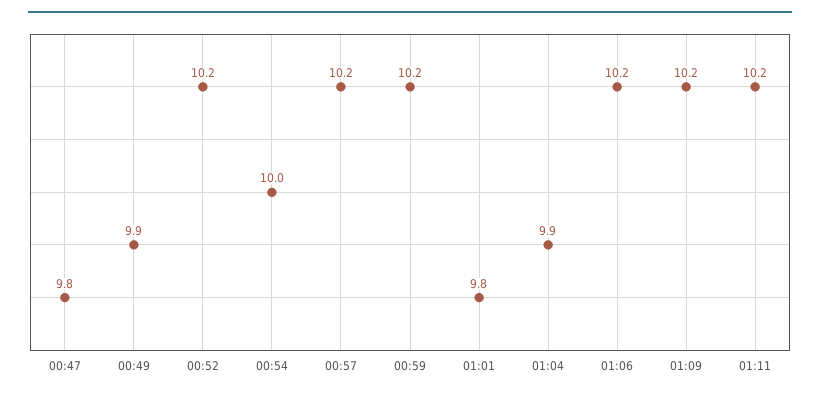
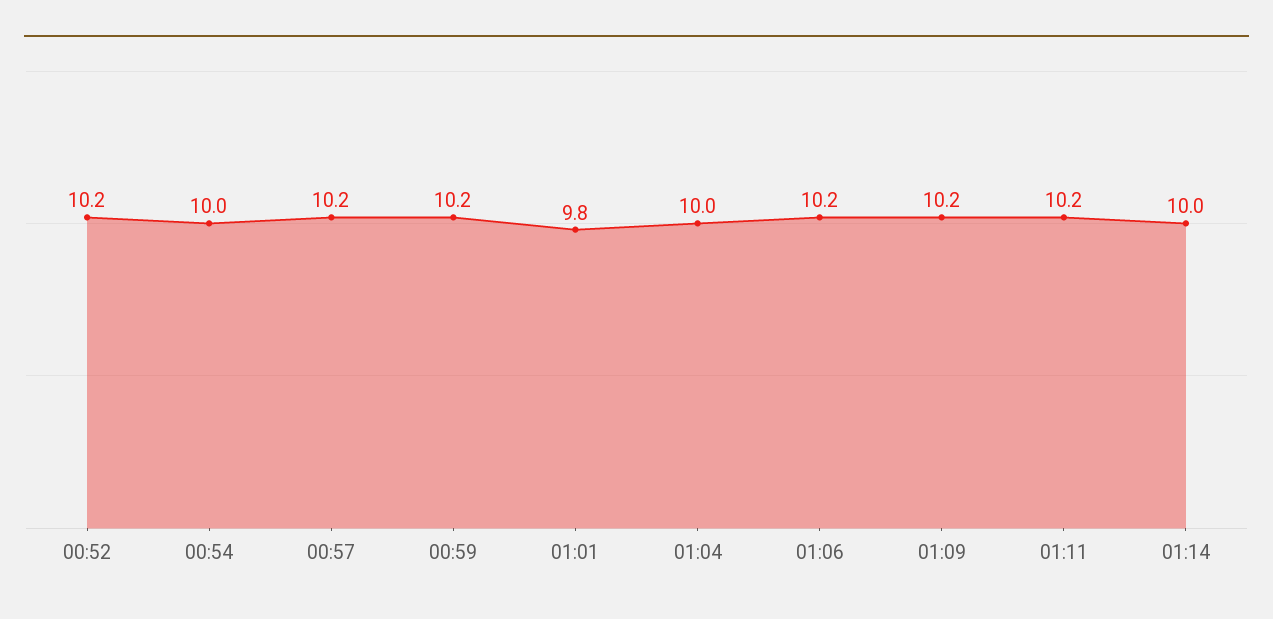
00:47: 9.8 -> none
00:49: 9.9 -> none
01:04: 9.9 -> 10
01:14: none -> 10

